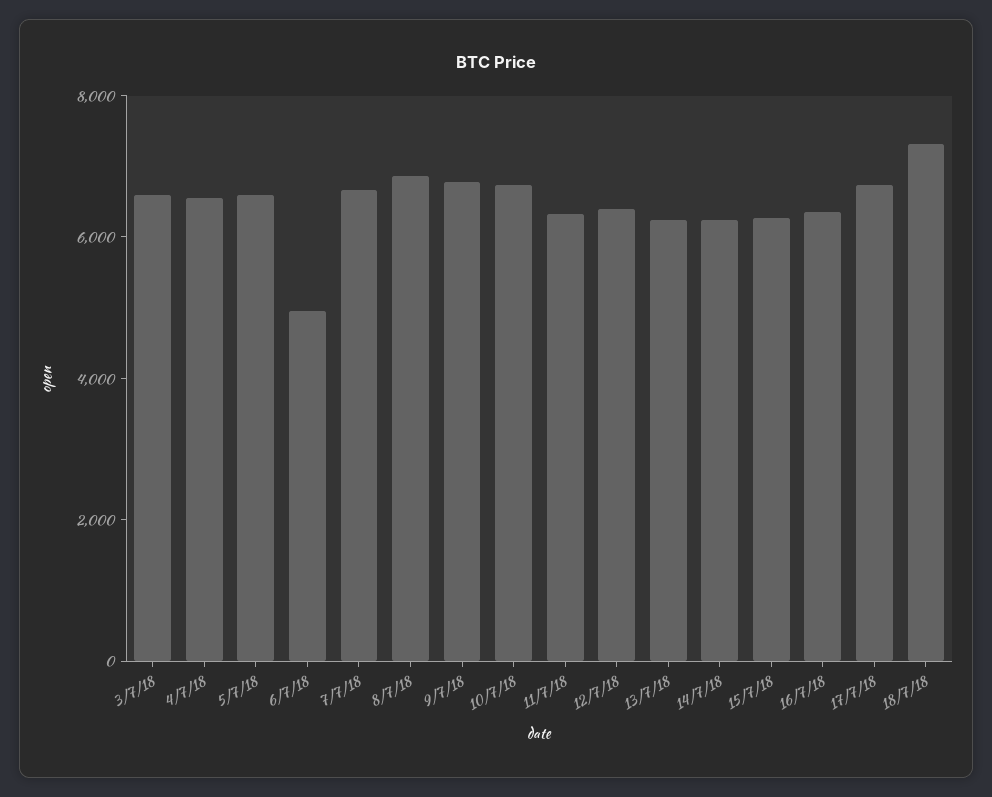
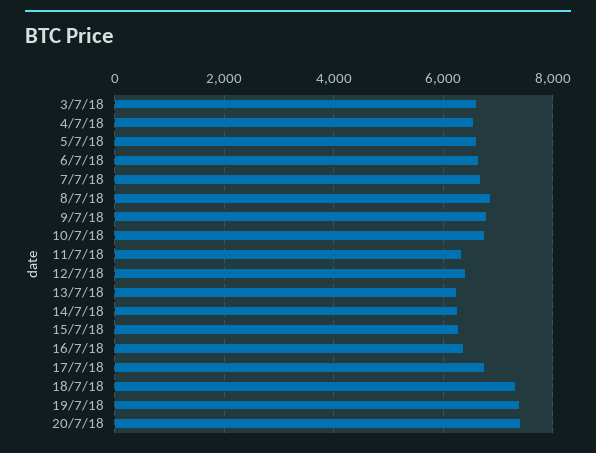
6/7/18: 5000 -> 6600
19/7/18: none -> 7400
20/7/18: none -> 7400

